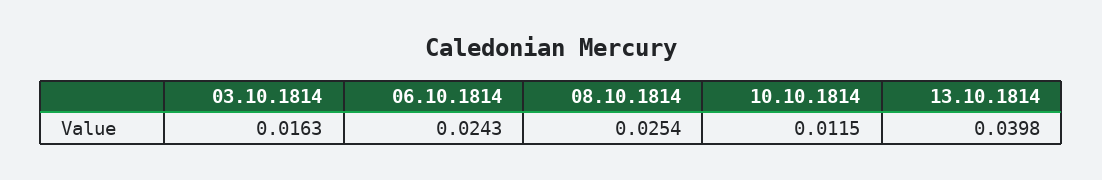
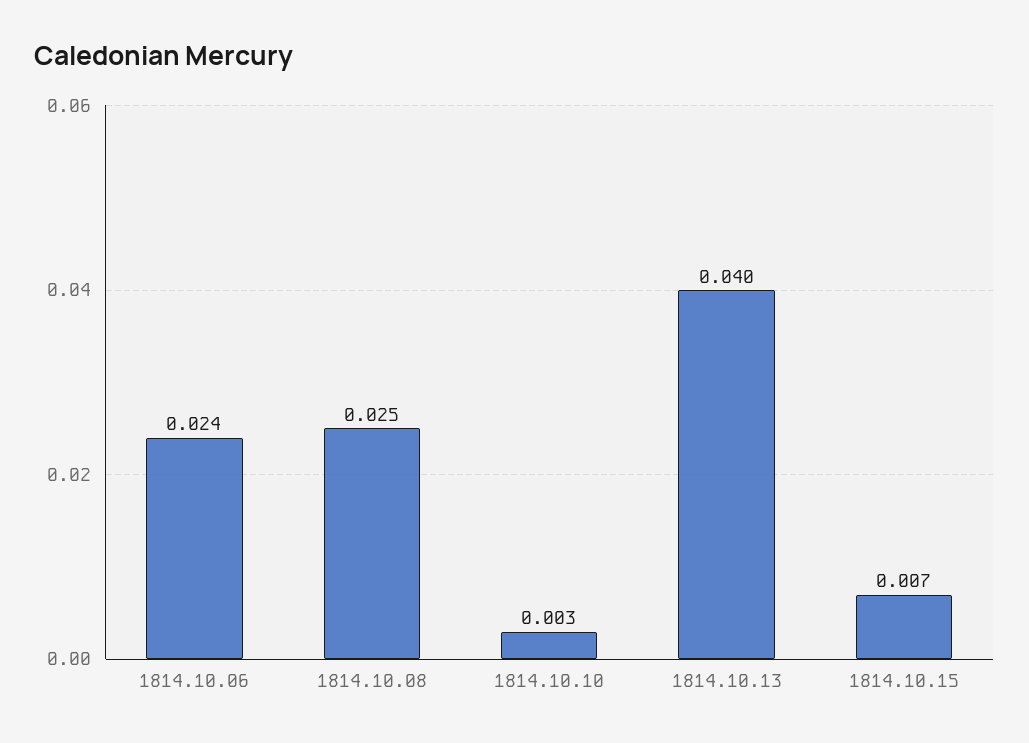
03.10.1814: 0.0163 -> none
10.10.1814: 0.0115 -> 0.003
1814.10.15: none -> 0.007

